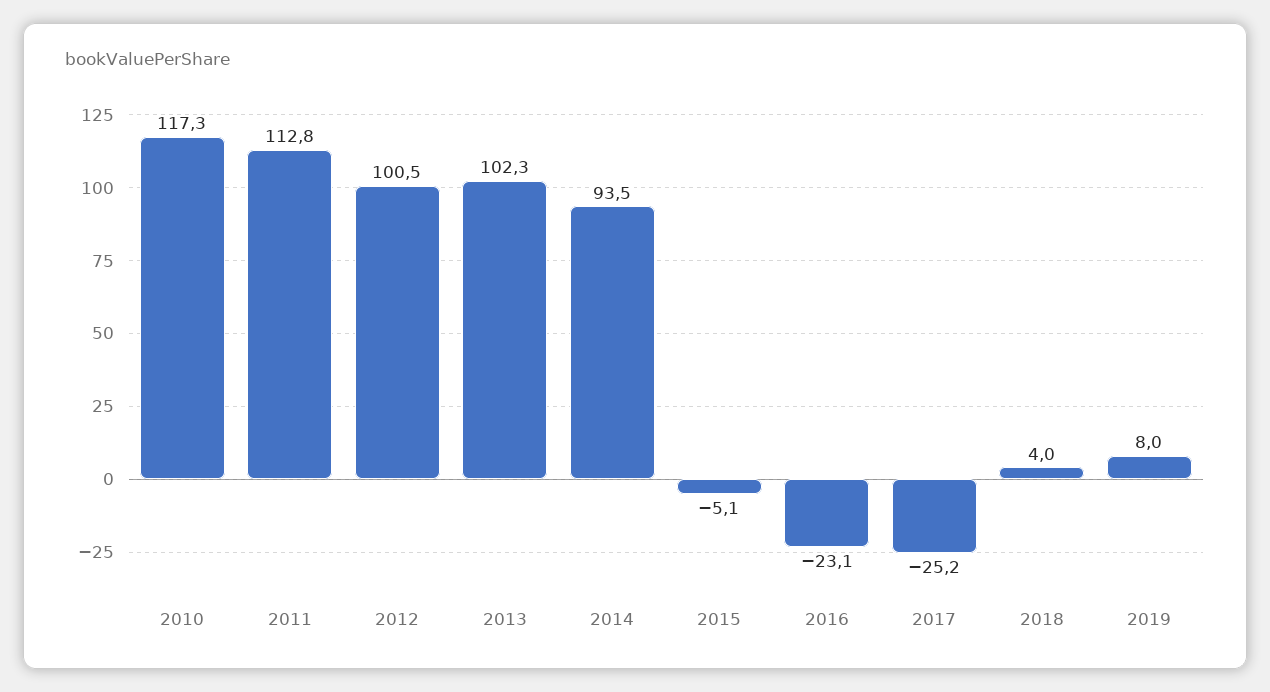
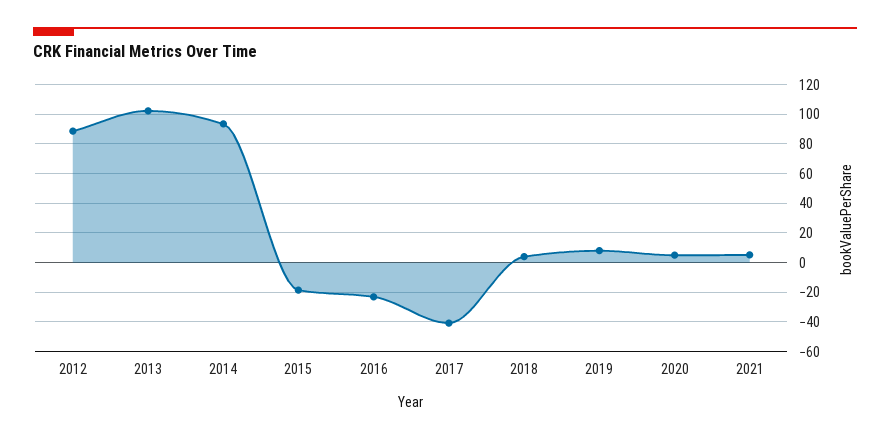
2010: 117.3 -> none
2011: 112.8 -> none
2012: 100.5 -> 90
2015: -5.1 -> -20
2017: -25.2 -> -40
2020: none -> 5
2021: none -> 5

